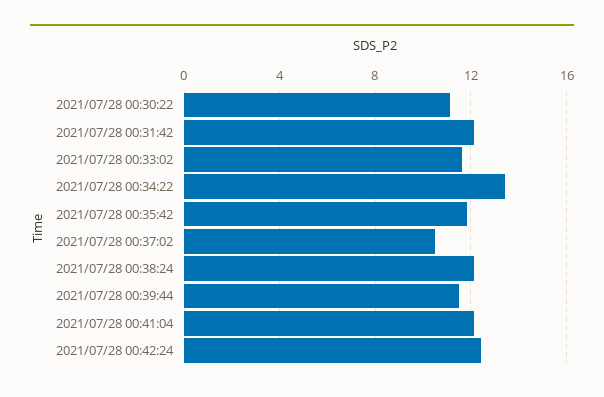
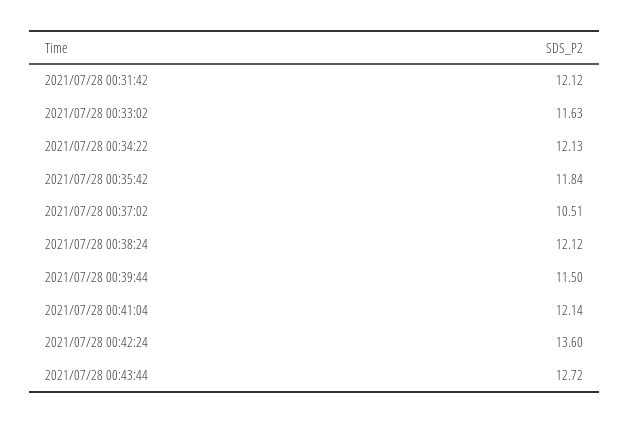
2021/07/28 00:30:22: 11 -> none
2021/07/28 00:34:22: 13.5 -> 12.13
2021/07/28 00:42:24: 12.5 -> 13.6
2021/07/28 00:43:44: none -> 12.72

